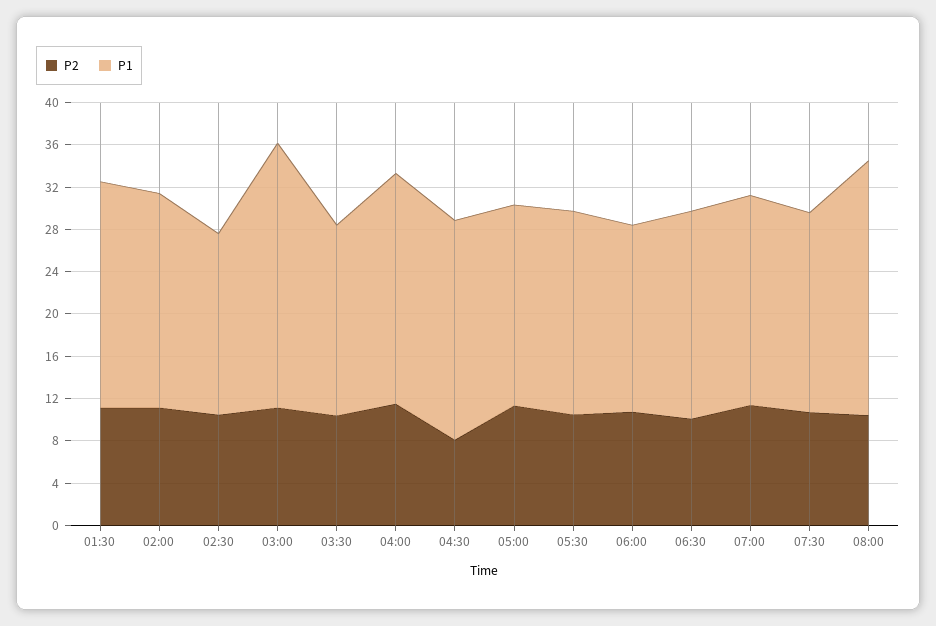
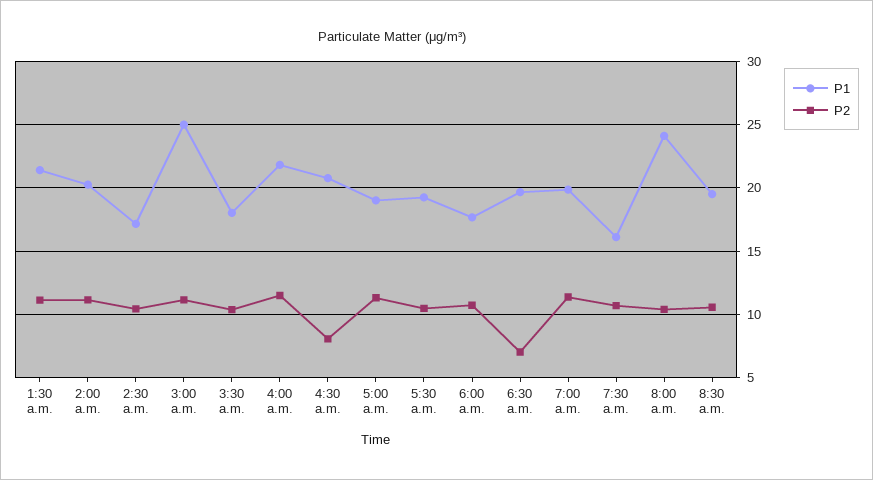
P2, 06:30: 10 -> 7
P1, 07:30: 19 -> 16
P1, 8:30 a.m.: none -> 19.5
P2, 8:30 a.m.: none -> 10.5

